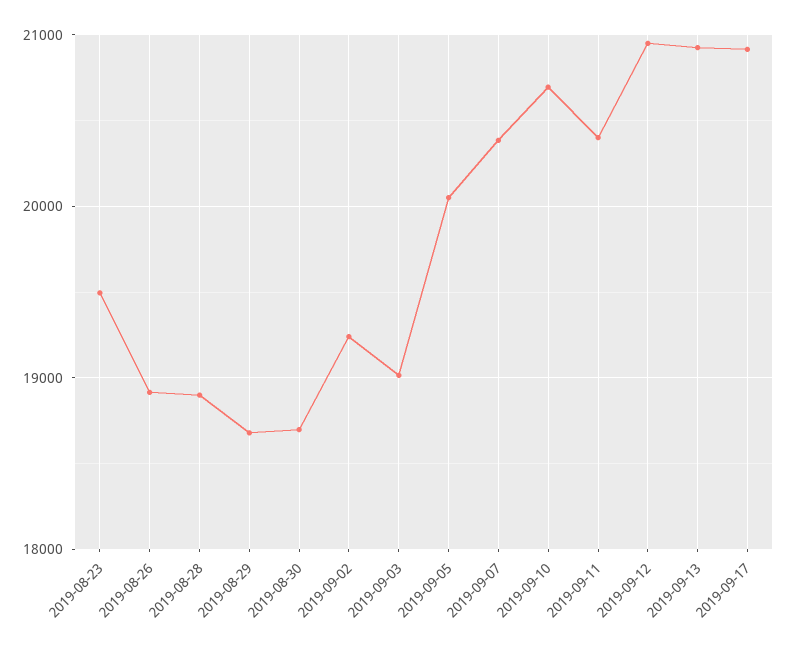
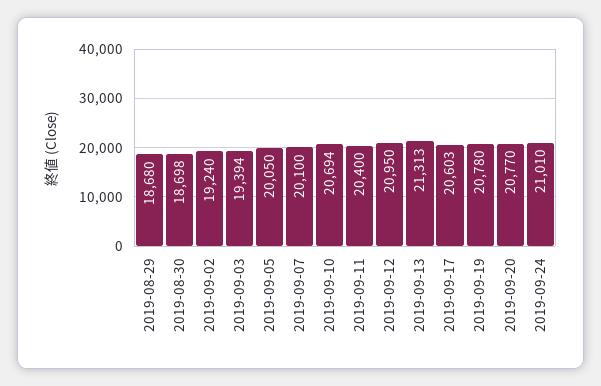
2019-08-23: 19500 -> none
2019-08-26: 18900 -> none
2019-08-28: 18900 -> none
2019-09-03: 19000 -> 19394
2019-09-07: 20400 -> 20100
2019-09-13: 20900 -> 21313
2019-09-17: 20900 -> 20603
2019-09-19: none -> 20780
2019-09-20: none -> 20770
2019-09-24: none -> 21010

